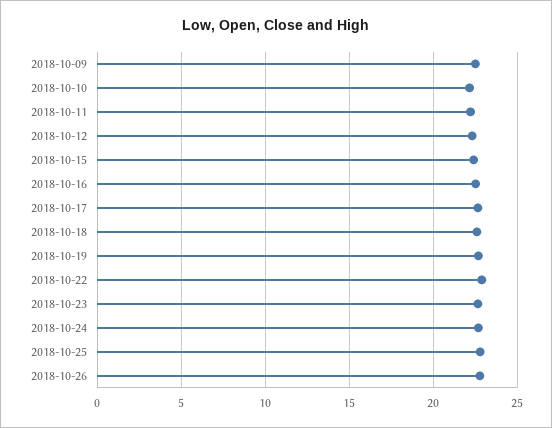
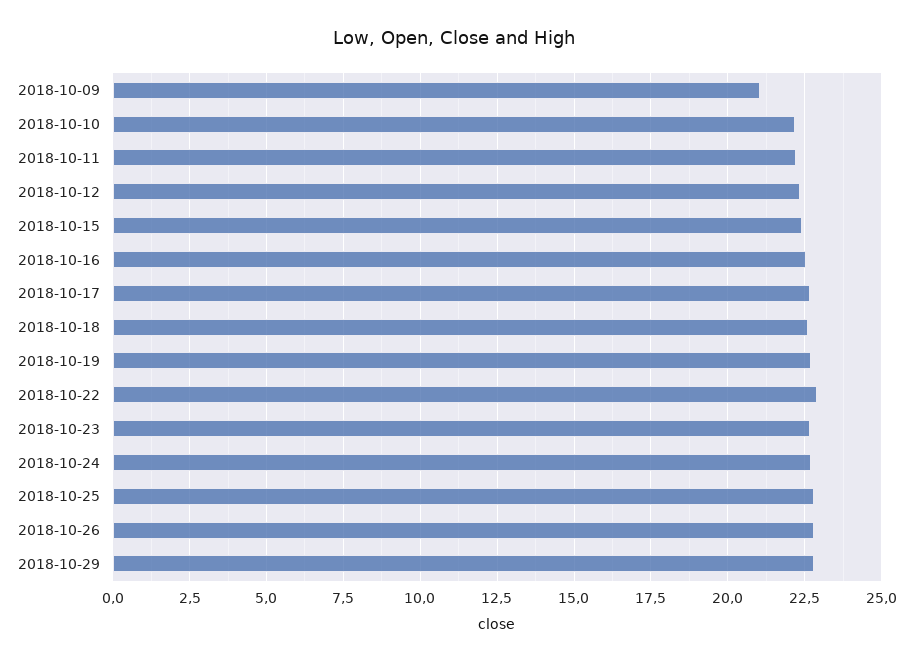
2018-10-09: 22.5 -> 21
2018-10-29: none -> 22.75

